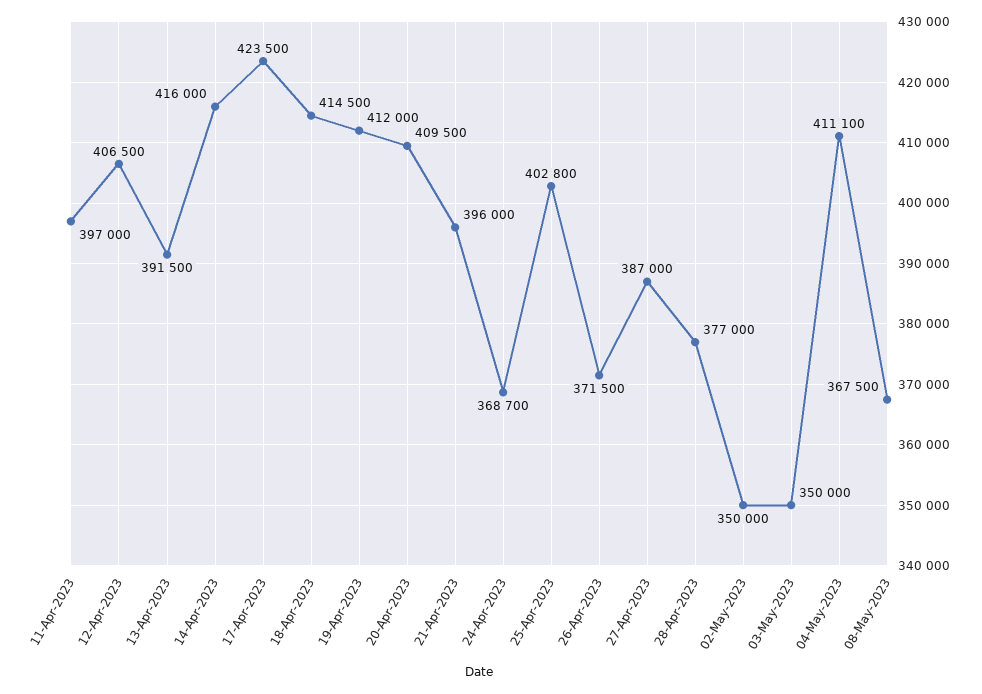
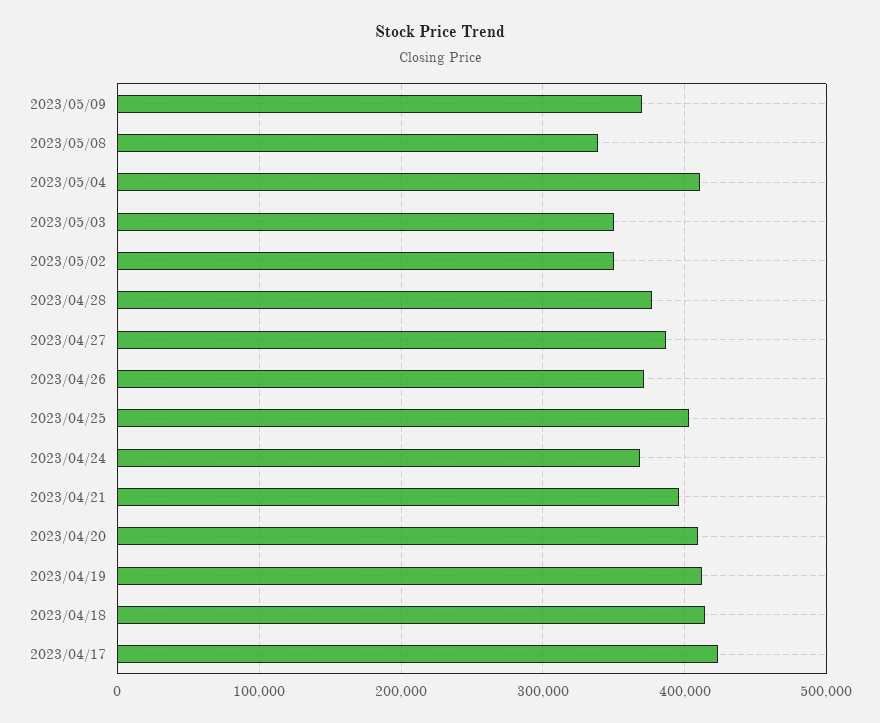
11-Apr-2023: 397000 -> none
12-Apr-2023: 406500 -> none
13-Apr-2023: 391500 -> none
14-Apr-2023: 416000 -> none
08-May-2023: 367500 -> 340000
2023/05/09: none -> 370000

